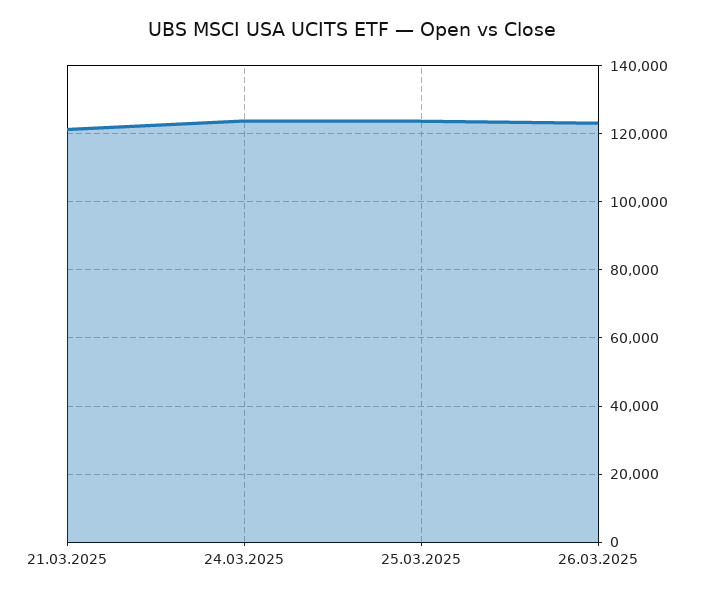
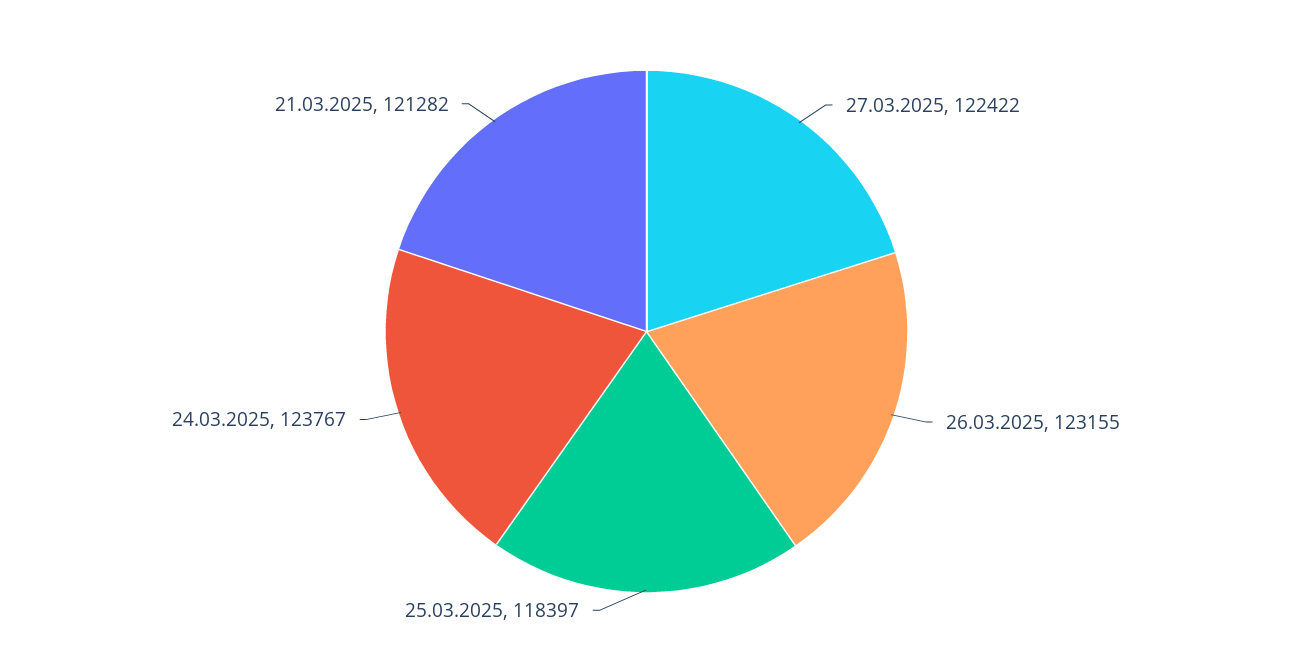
25.03.2025: 124000 -> 118397
27.03.2025: none -> 122422

